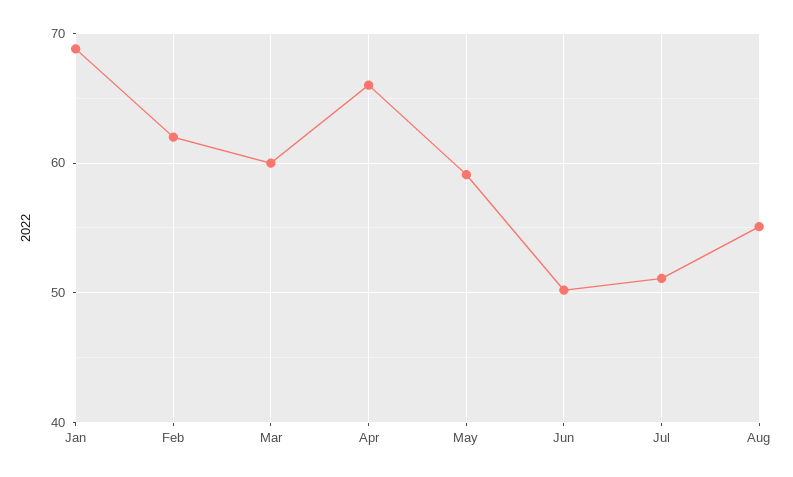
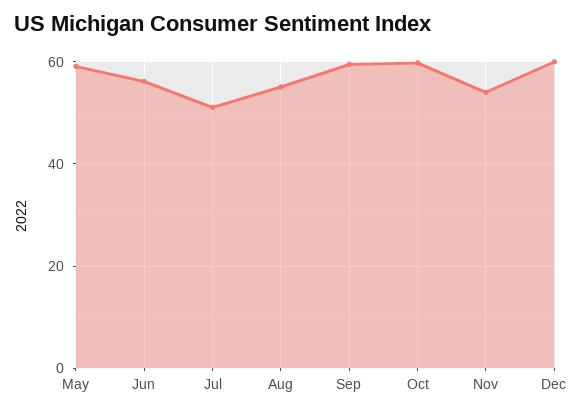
Jan: 69 -> none
Feb: 62 -> none
Mar: 60 -> none
Apr: 66 -> none
Jun: 50 -> 56
Sep: none -> 60
Oct: none -> 60
Nov: none -> 54
Dec: none -> 60

